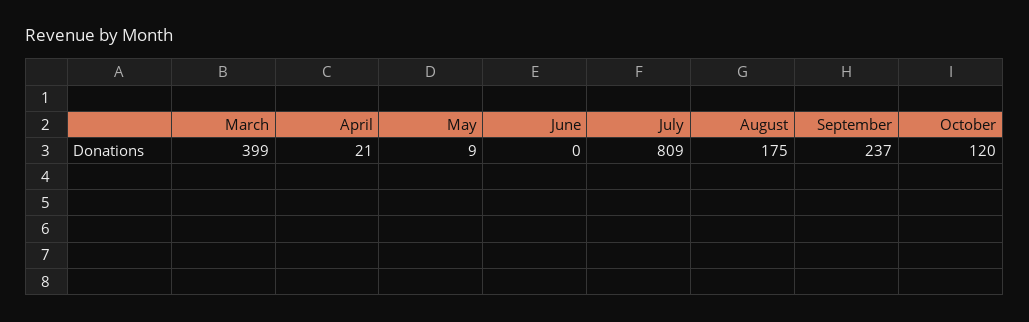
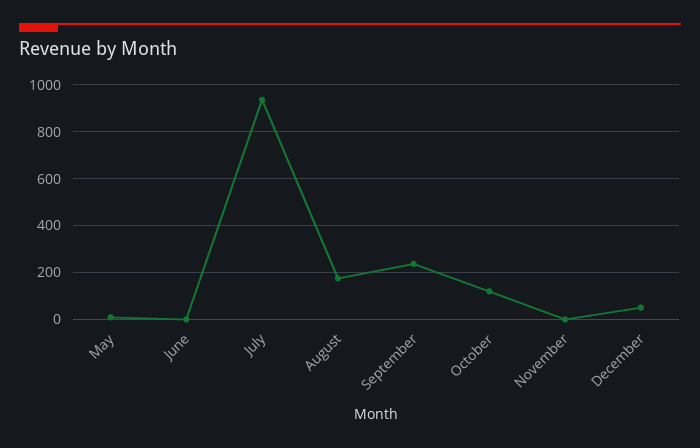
March: 399 -> none
April: 21 -> none
July: 809 -> 950
November: none -> 0
December: none -> 50

